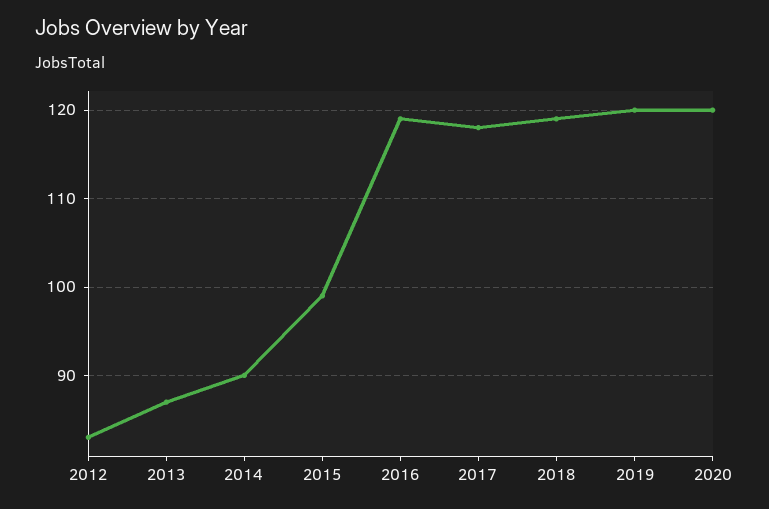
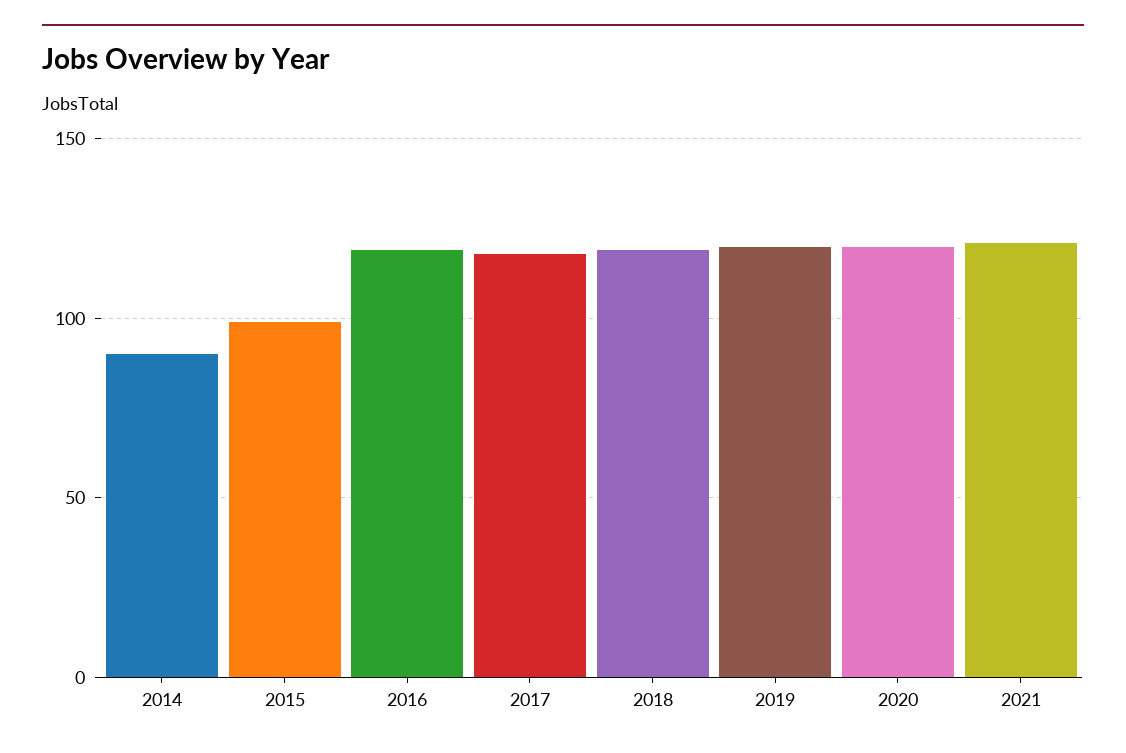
2012: 83 -> none
2013: 87 -> none
2021: none -> 120

